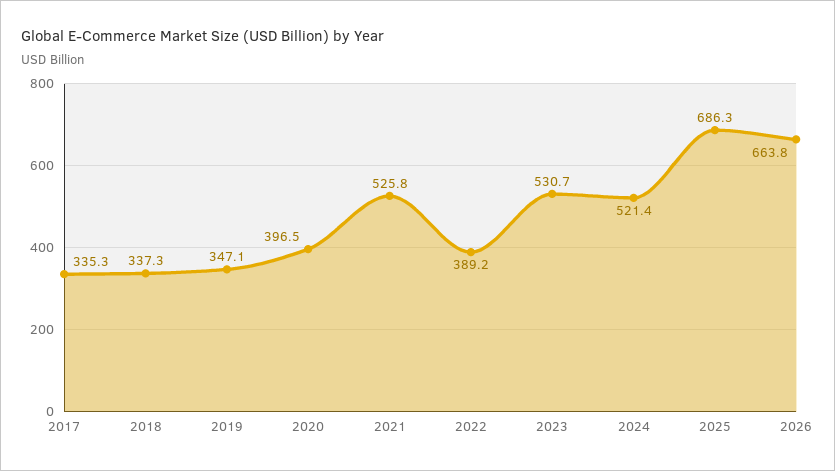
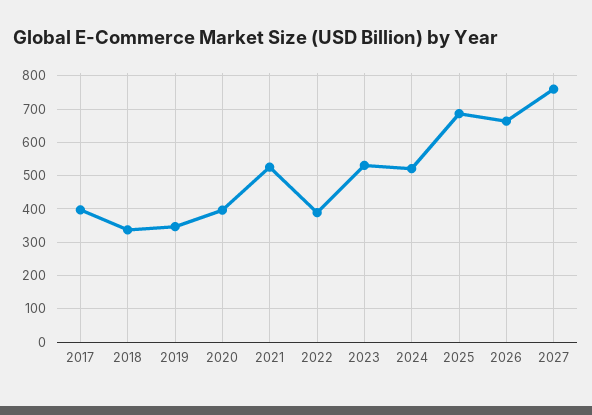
2017: 335.3 -> 400
2027: none -> 760

